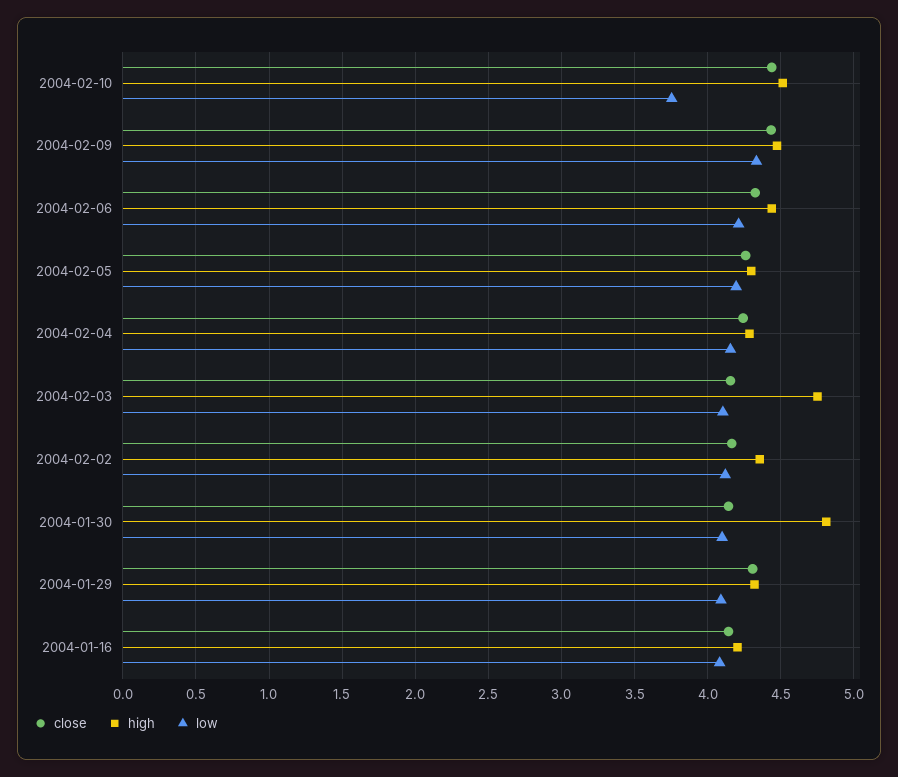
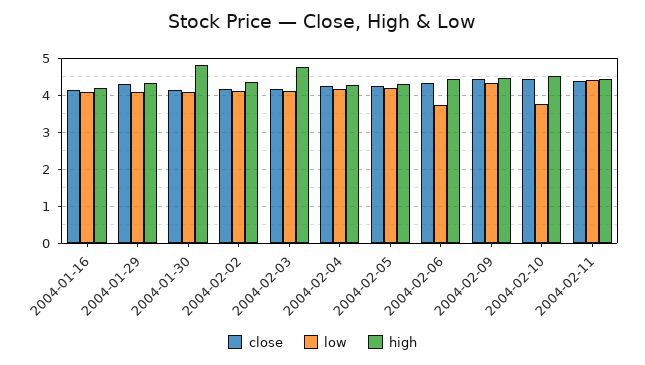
low, 2004-02-06: 4.2 -> 3.8
close, 2004-02-11: none -> 4.4
low, 2004-02-11: none -> 4.4
high, 2004-02-11: none -> 4.4

